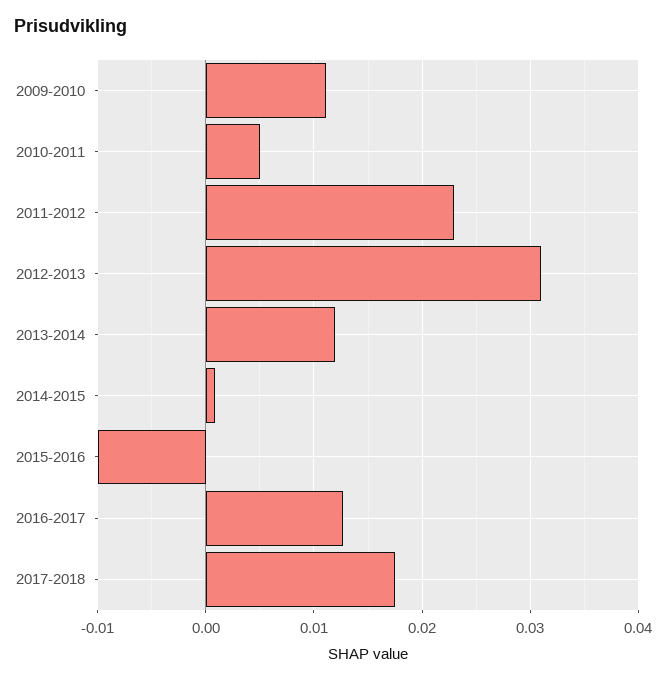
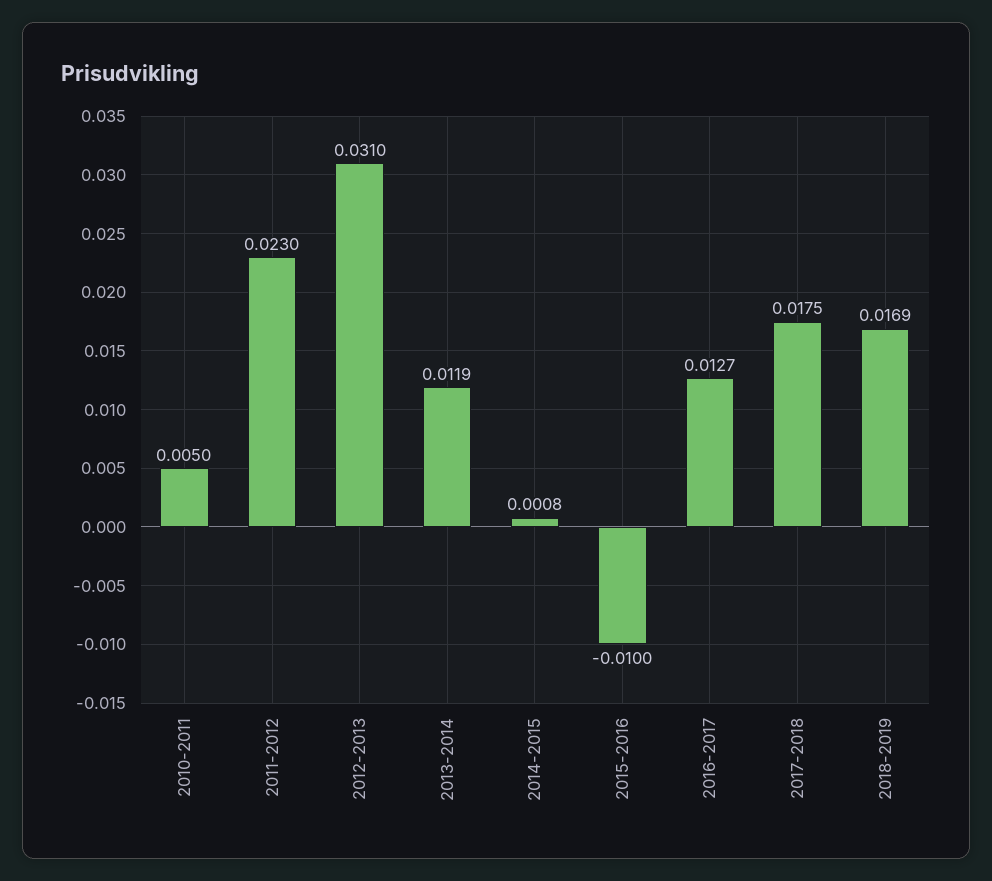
2009-2010: 0.011 -> none
2018-2019: none -> 0.0169

